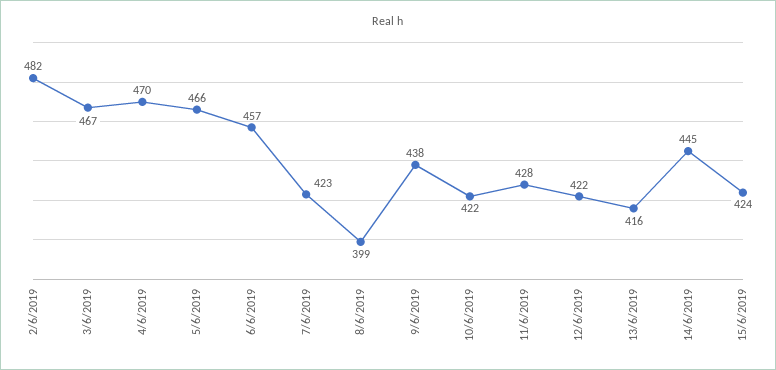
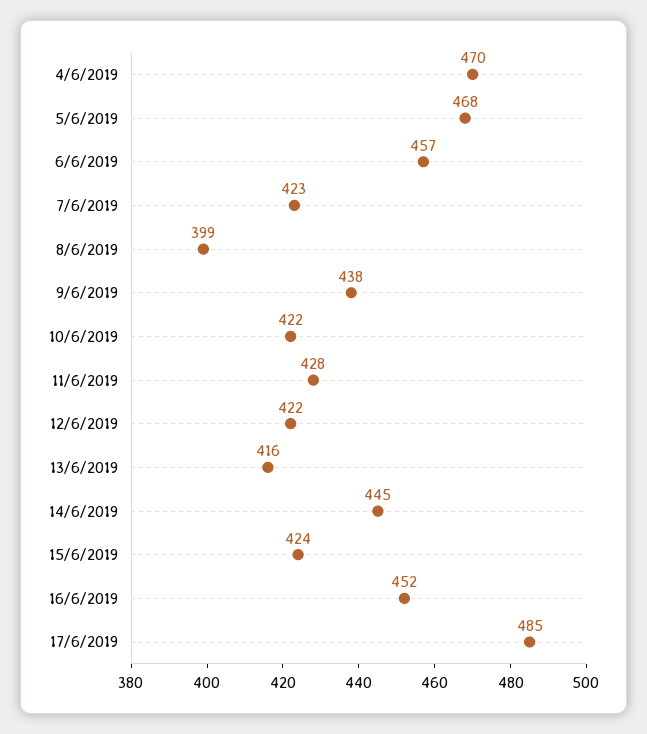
2/6/2019: 482 -> none
3/6/2019: 467 -> none
5/6/2019: 466 -> 468
16/6/2019: none -> 452
17/6/2019: none -> 485

